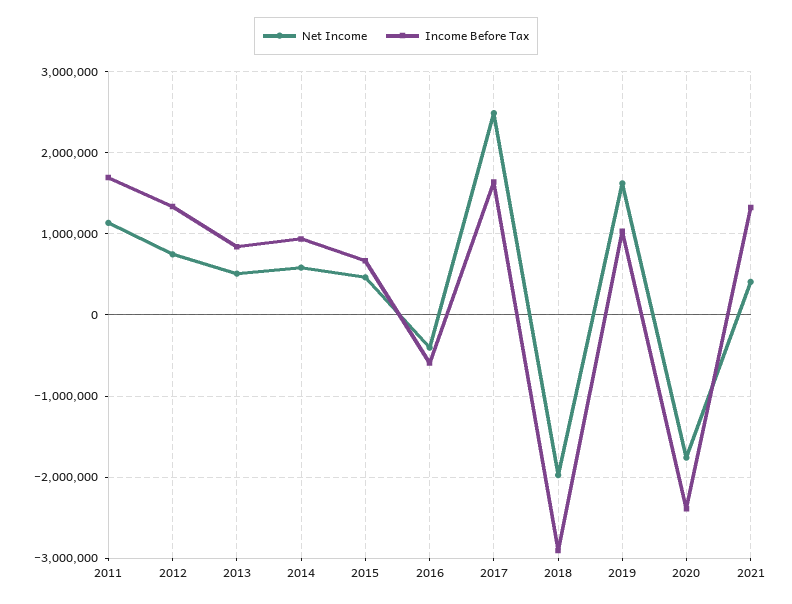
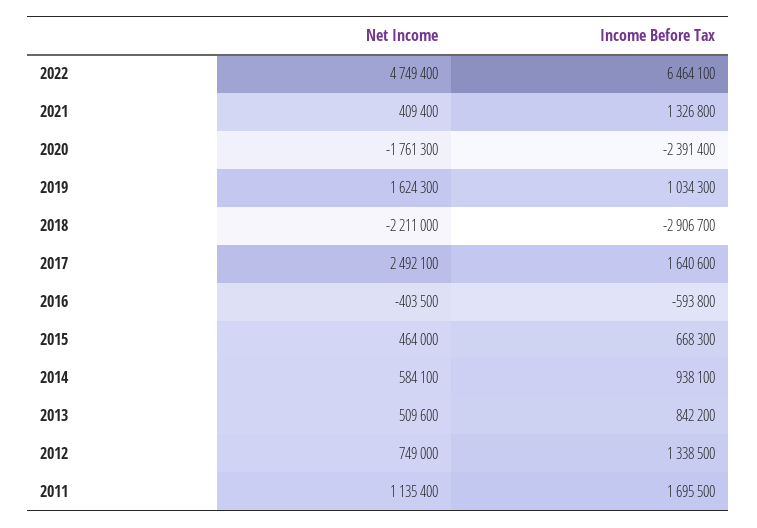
Net Income, 2018: -2000000 -> -2211000
Net Income, 2022: none -> 4749400
Income Before Tax, 2022: none -> 6464100

